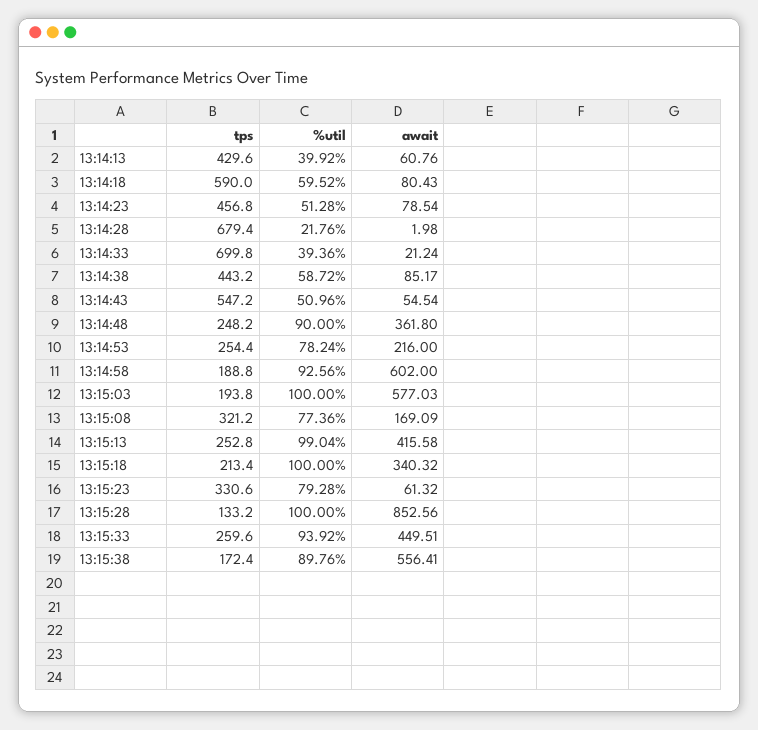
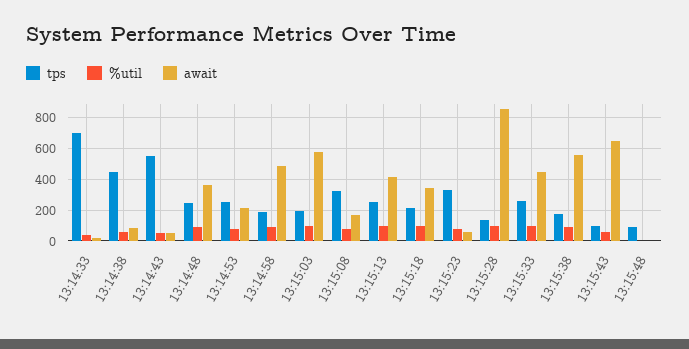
tps, 13:14:13: 429.6 -> none
%util, 13:14:13: 39.92 -> none
await, 13:14:13: 60.76 -> none
tps, 13:14:18: 590 -> none
%util, 13:14:18: 59.52 -> none
await, 13:14:18: 80.43 -> none
tps, 13:14:23: 456.8 -> none
%util, 13:14:23: 51.28 -> none
await, 13:14:23: 78.54 -> none
tps, 13:14:28: 679.4 -> none
%util, 13:14:28: 21.76 -> none
await, 13:14:28: 1.98 -> none
await, 13:14:58: 602 -> 500
tps, 13:15:43: none -> 100
%util, 13:15:43: none -> 50
await, 13:15:43: none -> 650
tps, 13:15:48: none -> 100
%util, 13:15:48: none -> 0
await, 13:15:48: none -> 0

